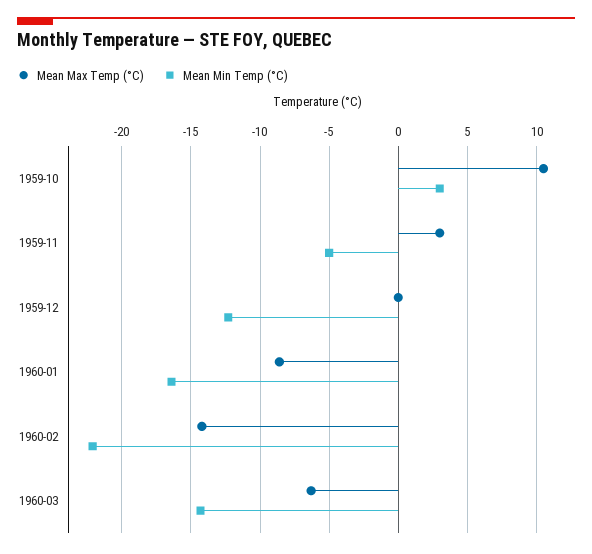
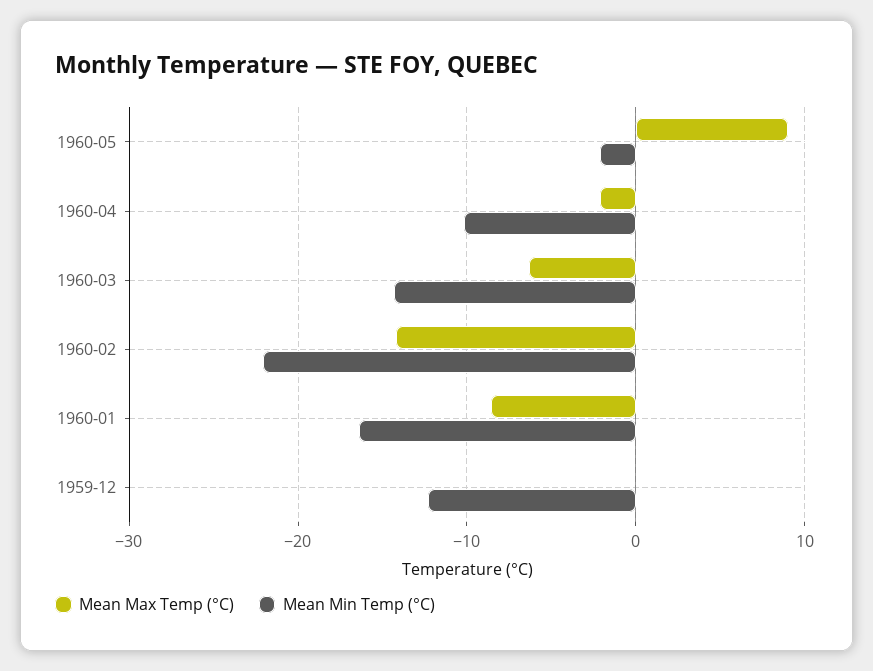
Mean Max Temp (°C), 1959-10: 10.5 -> none
Mean Min Temp (°C), 1959-10: 3 -> none
Mean Max Temp (°C), 1959-11: 3 -> none
Mean Min Temp (°C), 1959-11: -5 -> none
Mean Max Temp (°C), 1960-05: none -> 9
Mean Min Temp (°C), 1960-05: none -> -2
Mean Max Temp (°C), 1960-04: none -> -2
Mean Min Temp (°C), 1960-04: none -> -10

